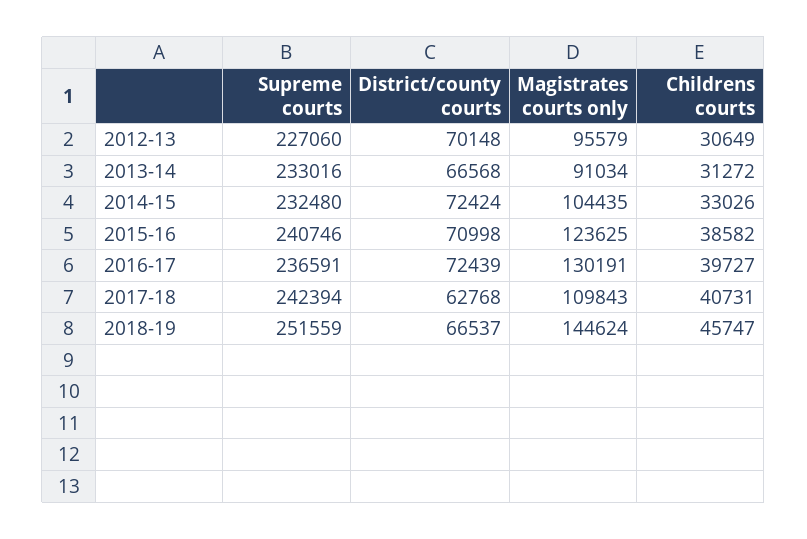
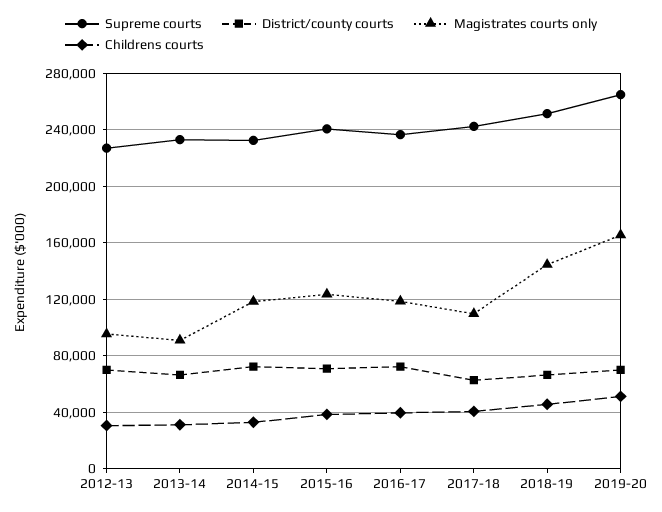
Magistrates courts only, 2014-15: 104435 -> 120000
Magistrates courts only, 2016-17: 130191 -> 120000
Supreme courts, 2019-20: none -> 265000
District/county courts, 2019-20: none -> 70000
Magistrates courts only, 2019-20: none -> 165000
Childrens courts, 2019-20: none -> 50000

